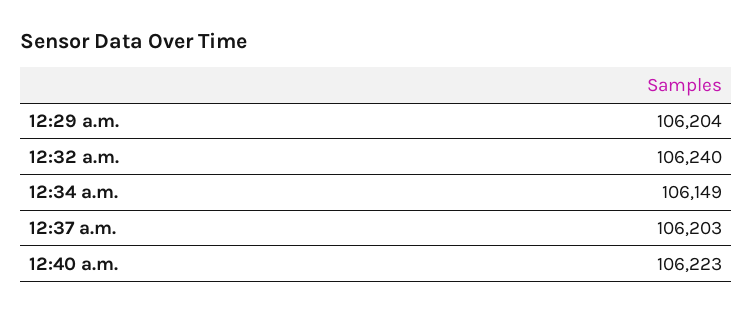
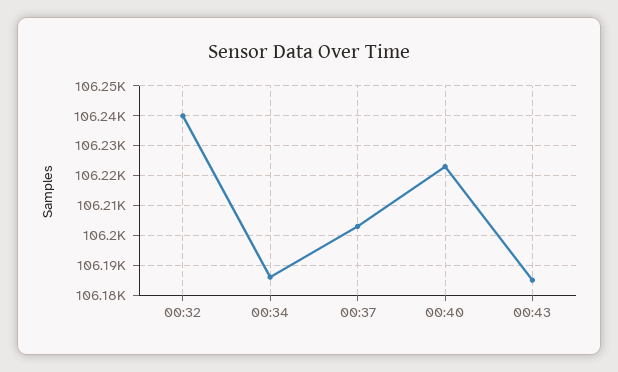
12:29 a.m.: 106204 -> none
12:34 a.m.: 106149 -> 106185
00:43: none -> 106185

